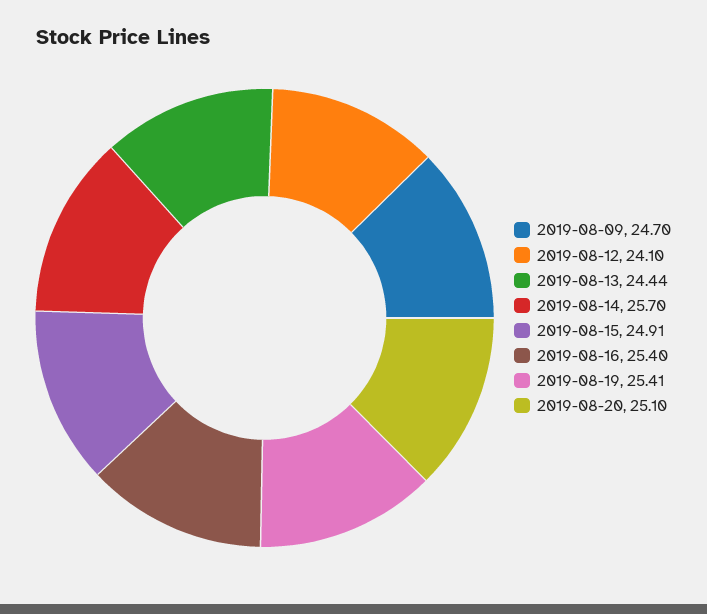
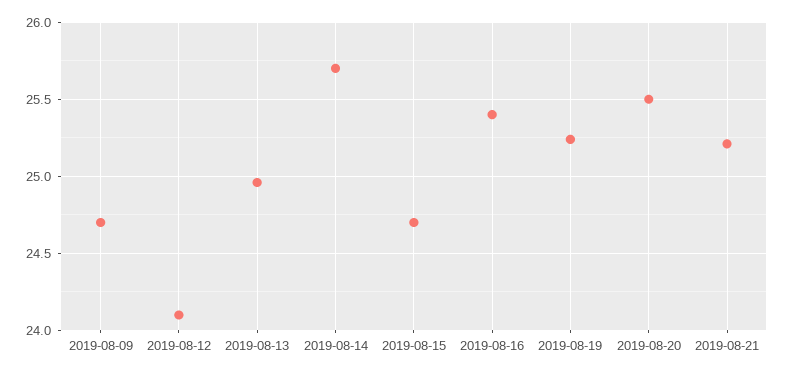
2019-08-13: 24.44 -> 24.95
2019-08-15: 24.91 -> 24.7
2019-08-19: 25.41 -> 25.25
2019-08-20: 25.1 -> 25.5
2019-08-21: none -> 25.2

